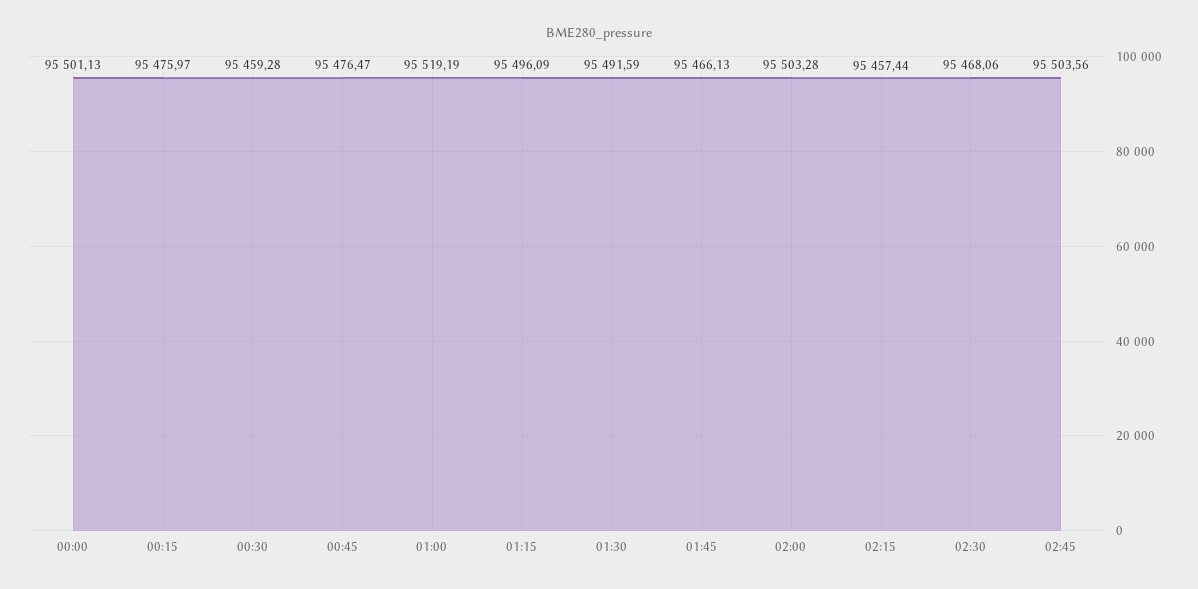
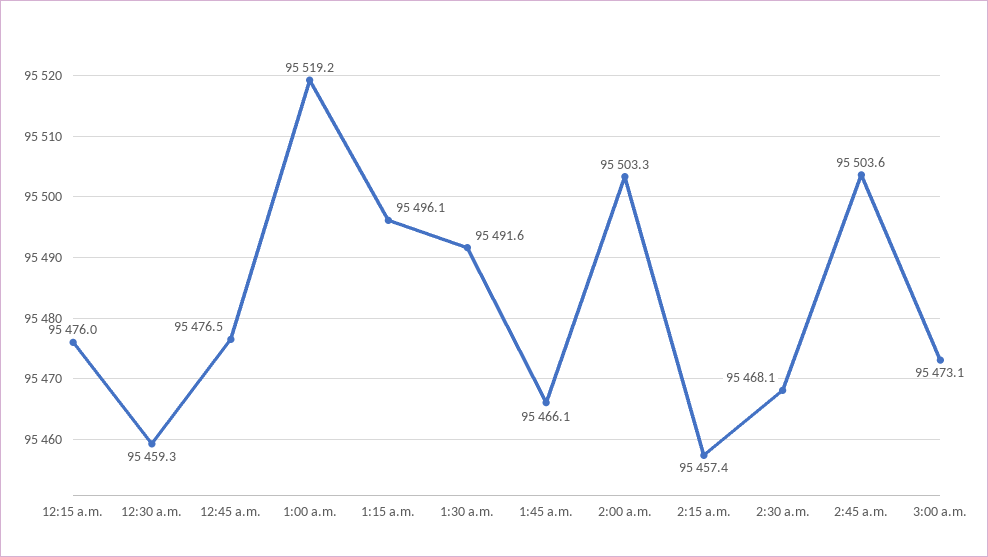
00:00: 95501.13 -> none
3:00 a.m.: none -> 95473.1

